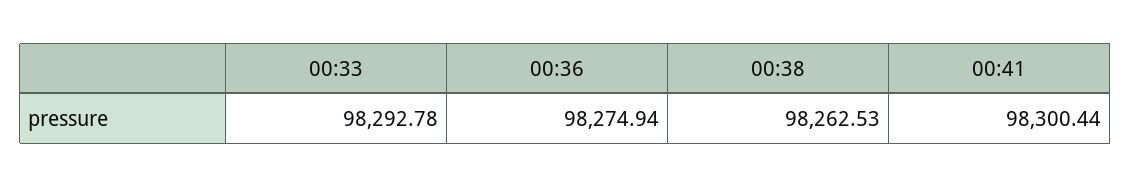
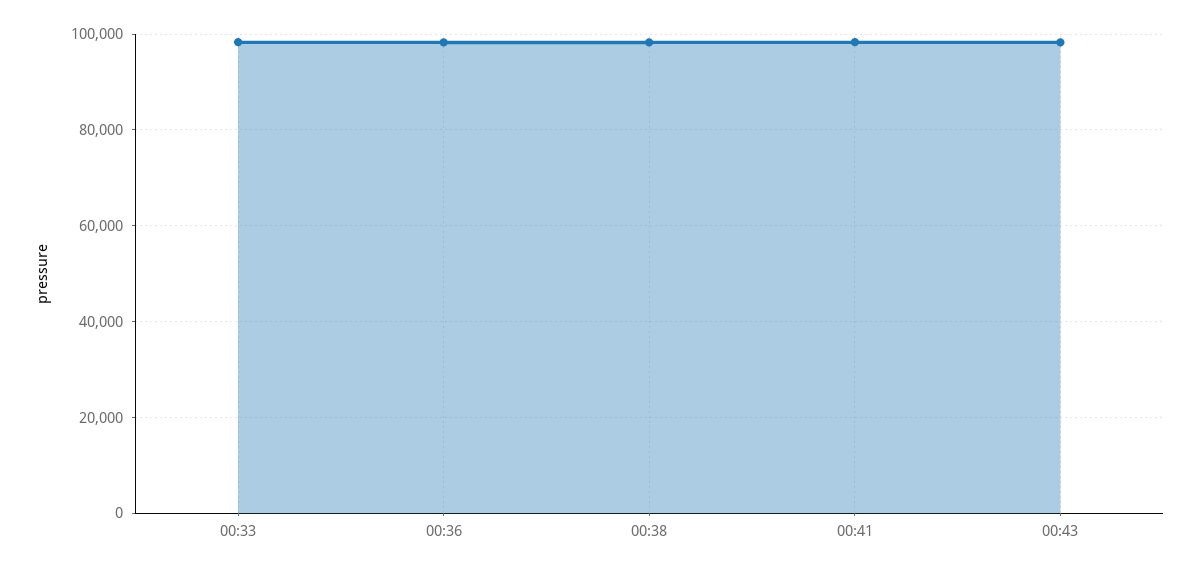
00:43: none -> 98000

